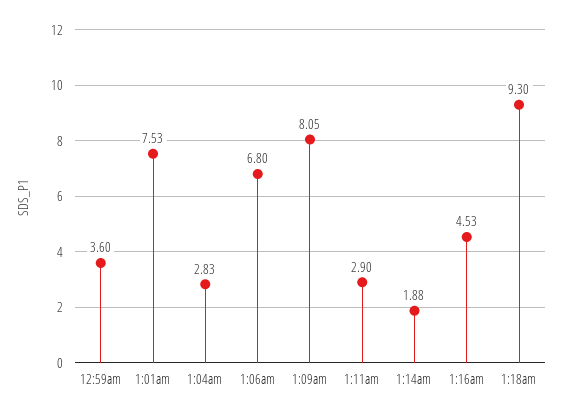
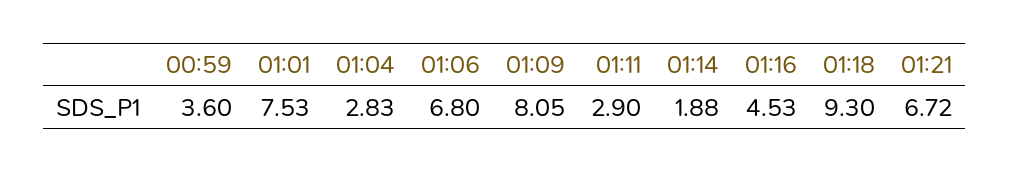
01:21: none -> 6.72

